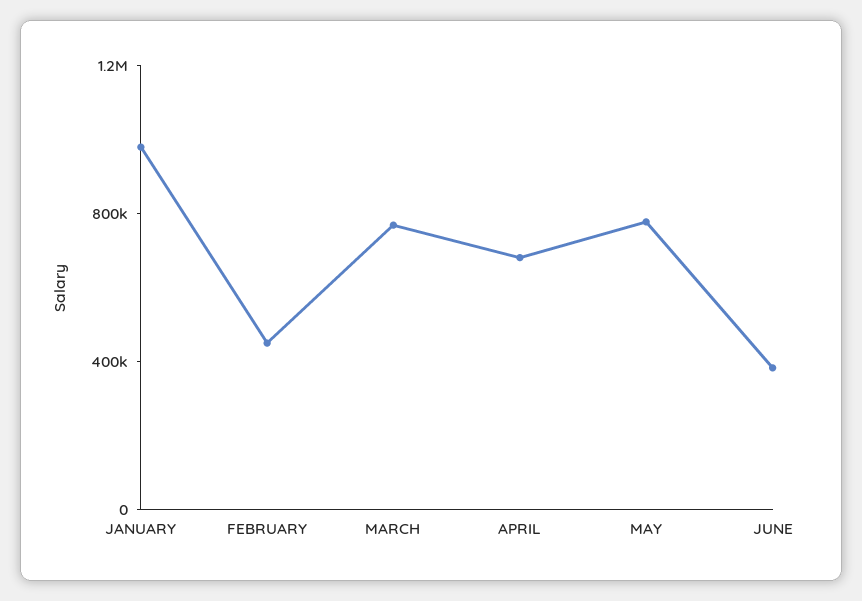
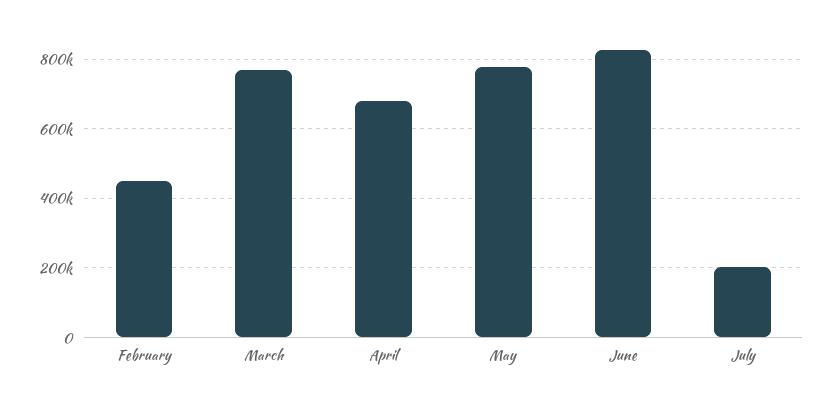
JANUARY: 1000000 -> none
JUNE: 400000 -> 820000
July: none -> 200000

